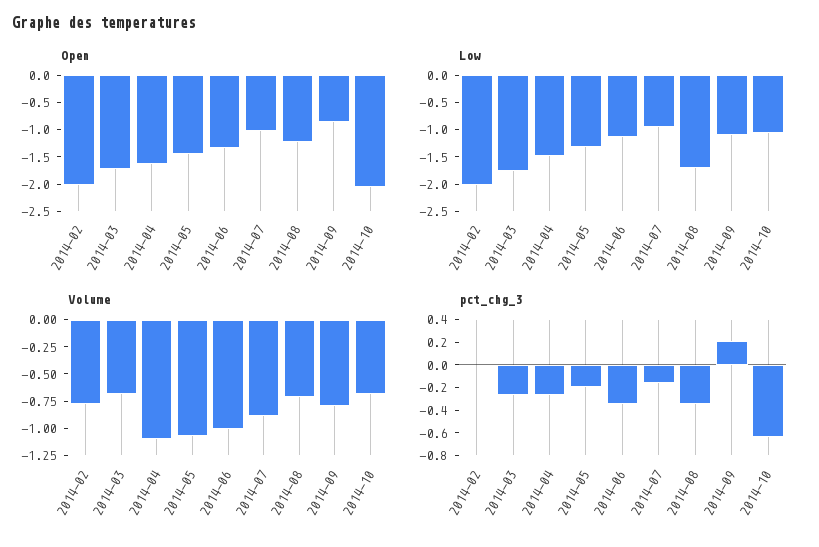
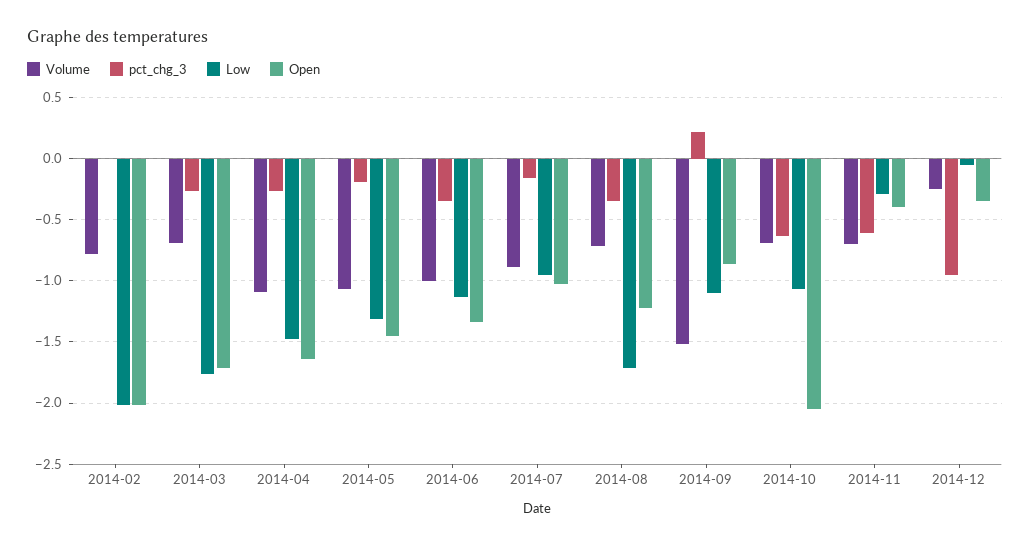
Volume, 2014-09: -0.75 -> -1.5
Volume, 2014-11: none -> -0.7
pct_chg_3, 2014-11: none -> -0.6
Low, 2014-11: none -> -0.3
Open, 2014-11: none -> -0.4
Volume, 2014-12: none -> -0.25
pct_chg_3, 2014-12: none -> -0.95
Low, 2014-12: none -> -0.05
Open, 2014-12: none -> -0.35

